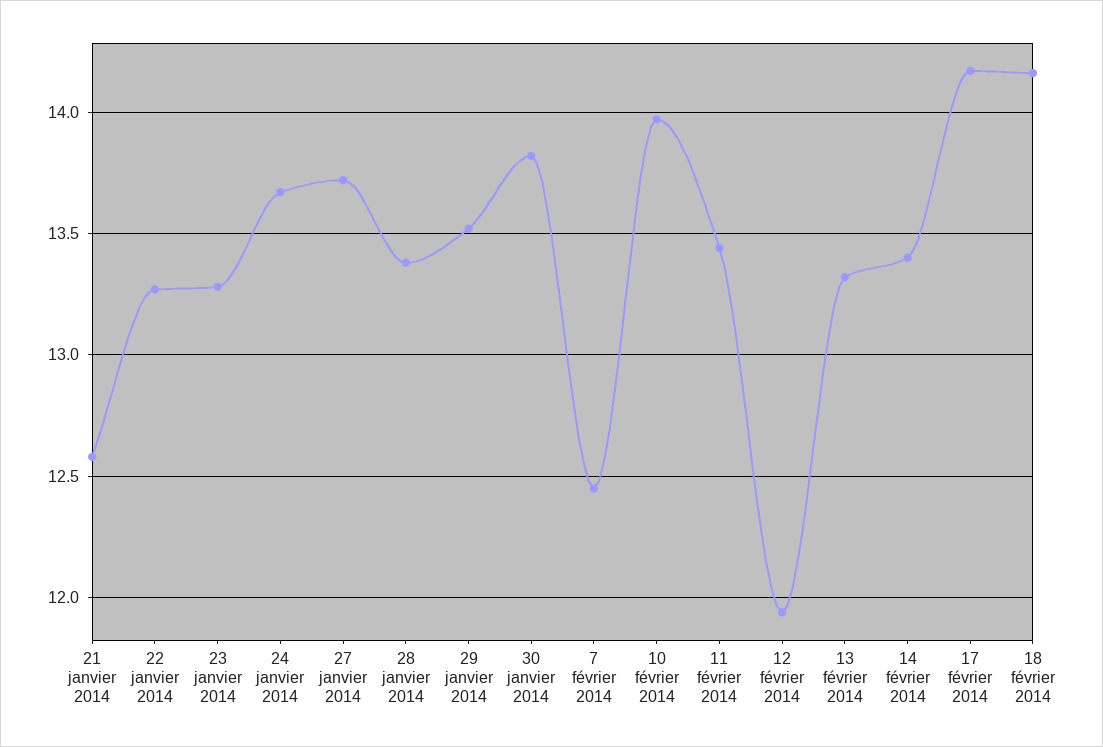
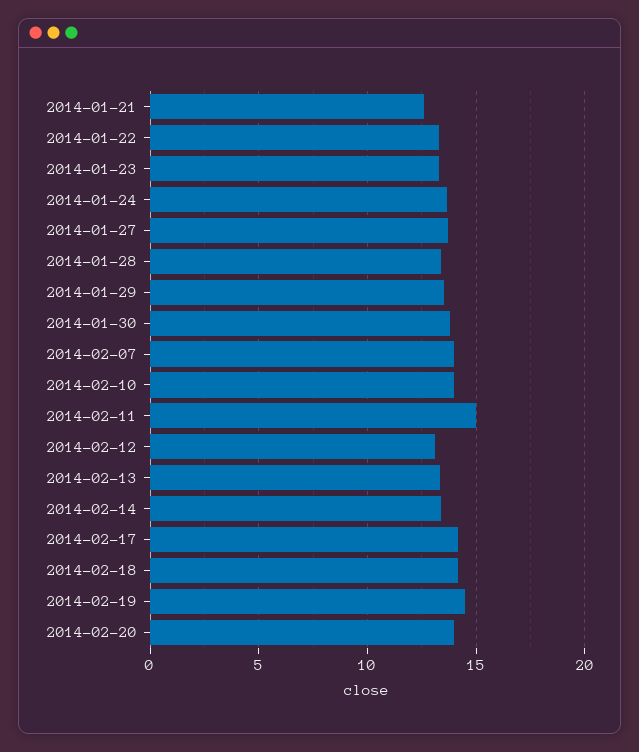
7 février 2014: 12.45 -> 14
11 février 2014: 13.45 -> 15
12 février 2014: 11.95 -> 13
2014-02-19: none -> 14.5
2014-02-20: none -> 14

